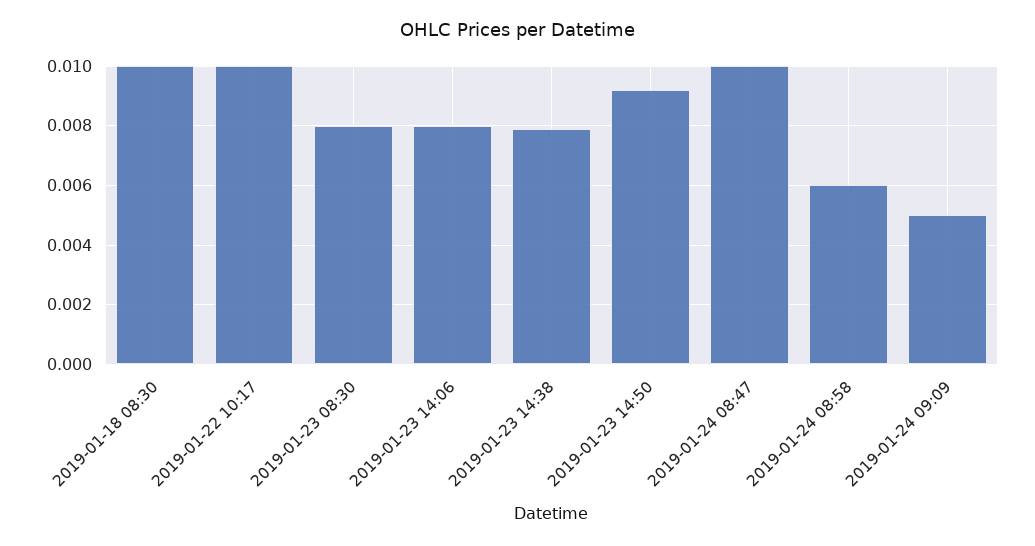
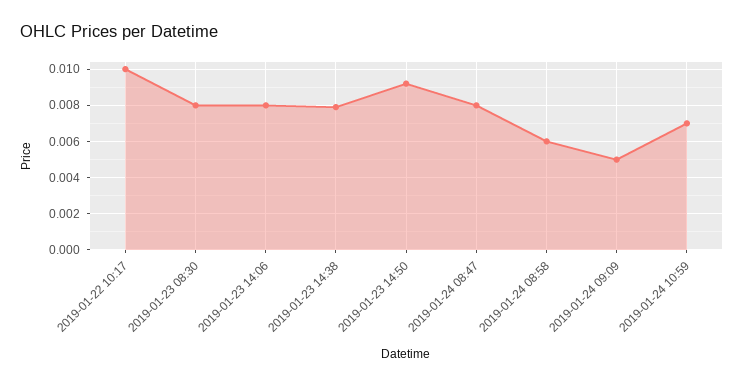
2019-01-18 08:30: 0.01 -> none
2019-01-24 08:47: 0.01 -> 0.008
2019-01-24 10:59: none -> 0.007

